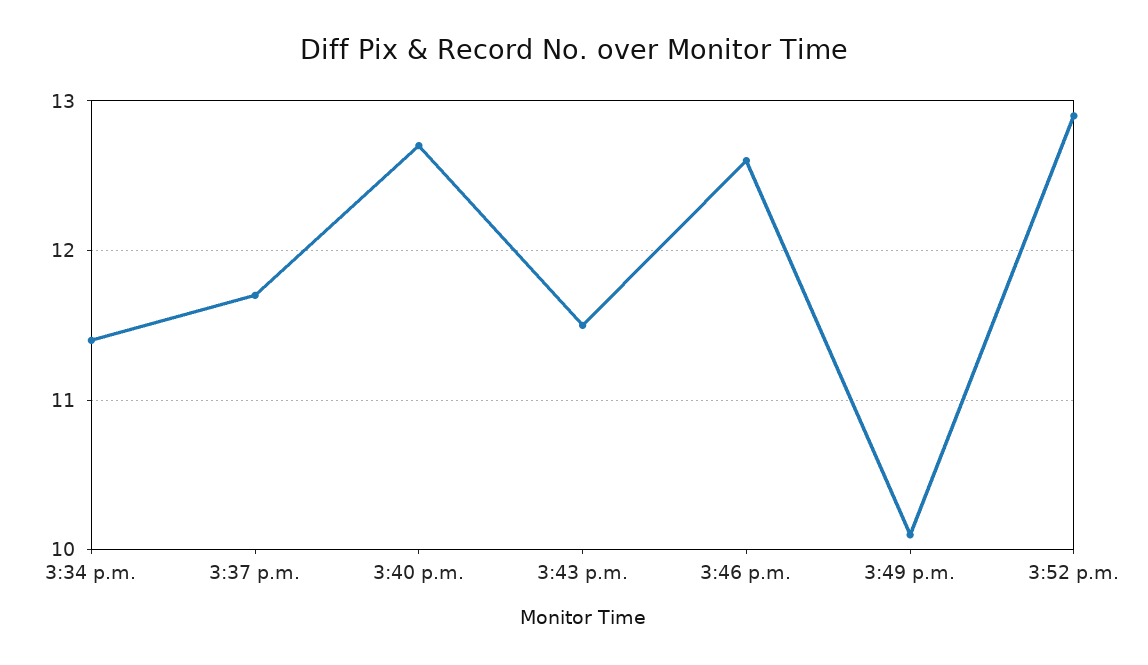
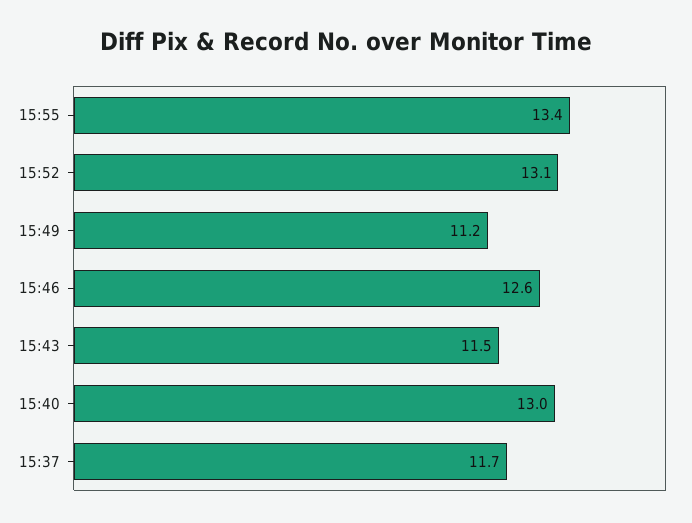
3:34 p.m.: 11.4 -> none
3:40 p.m.: 12.7 -> 13
3:49 p.m.: 10.1 -> 11.2
3:52 p.m.: 12.9 -> 13.1
15:55: none -> 13.4

